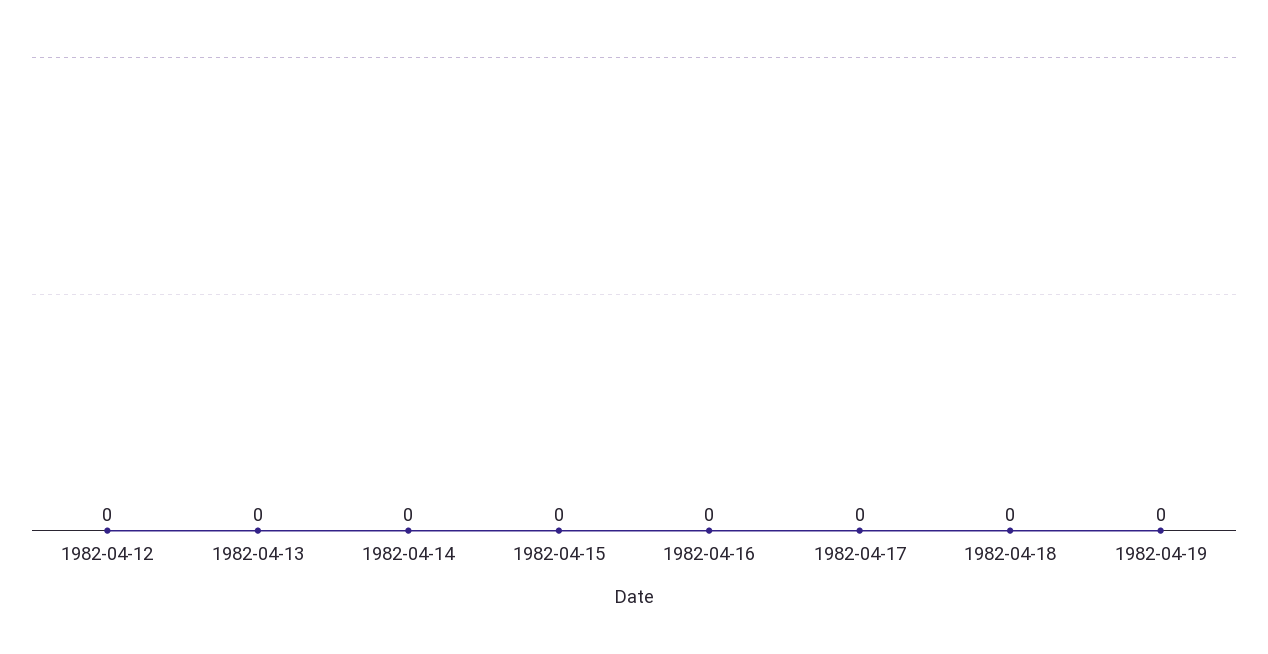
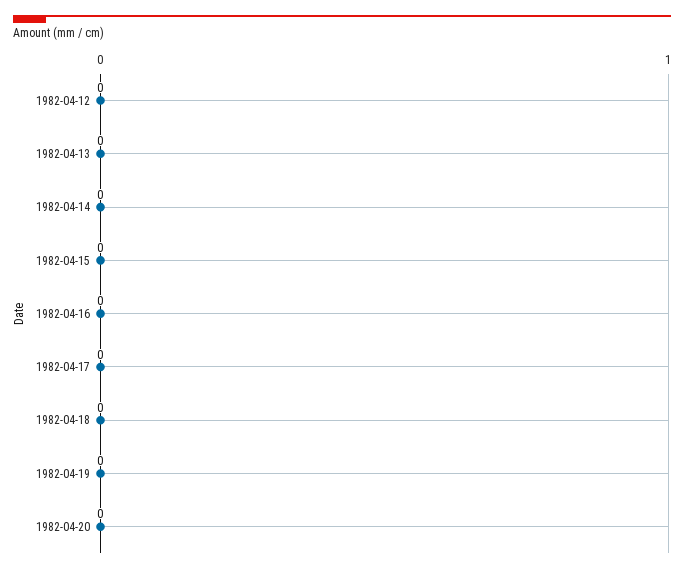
1982-04-20: none -> 0

